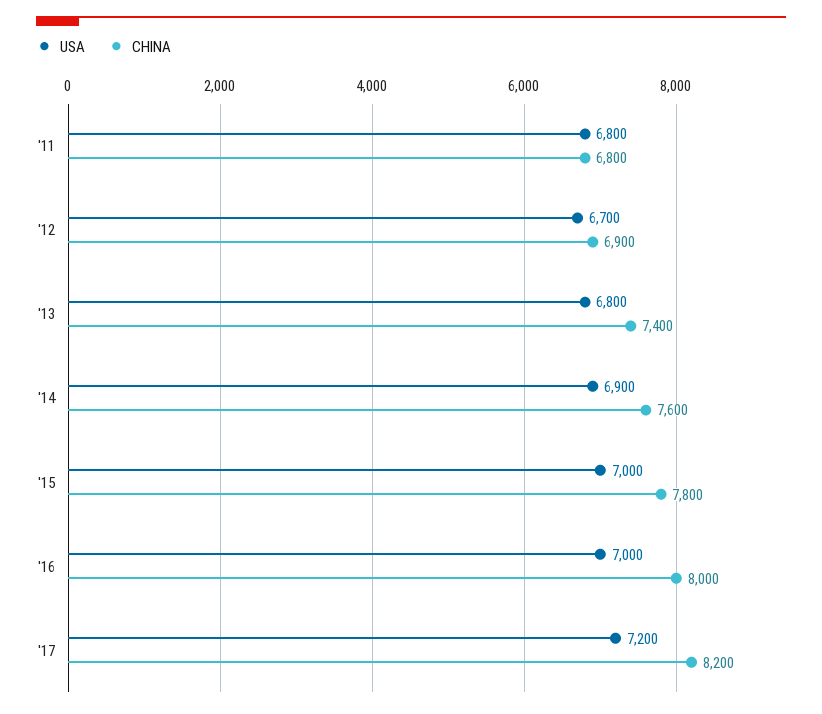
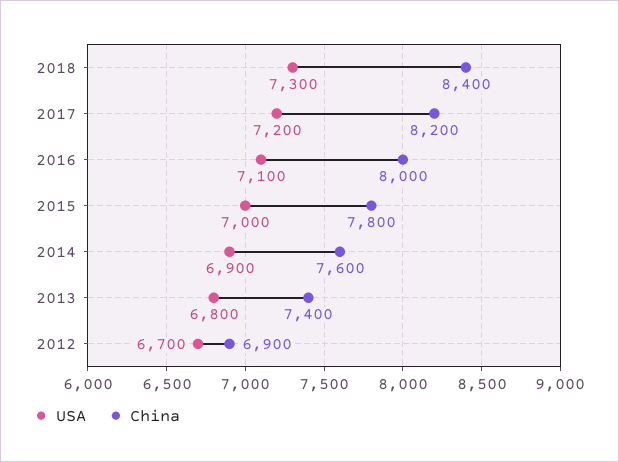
USA, '11: 6800 -> none
CHINA, '11: 6800 -> none
USA, '16: 7000 -> 7100
USA, 2018: none -> 7300
CHINA, 2018: none -> 8400

